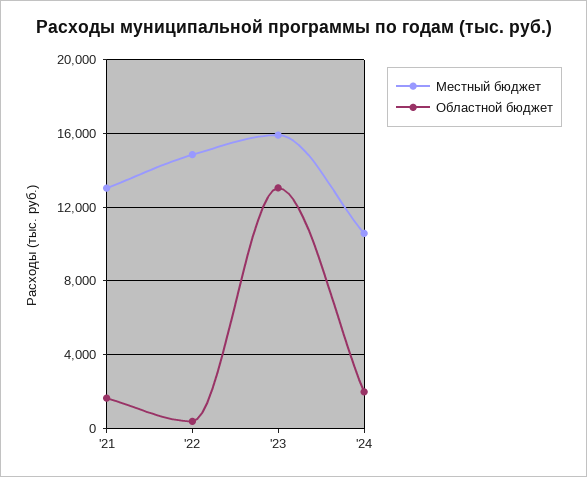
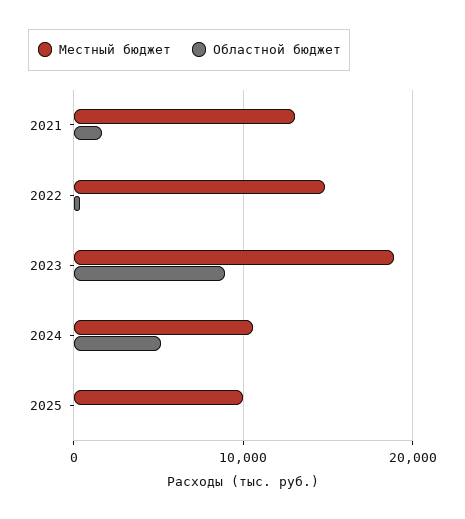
Местный бюджет, '23: 16000 -> 19000
Областной бюджет, '23: 13000 -> 9000
Областной бюджет, '24: 2000 -> 5000
Местный бюджет, 2025: none -> 10000
Областной бюджет, 2025: none -> 0

